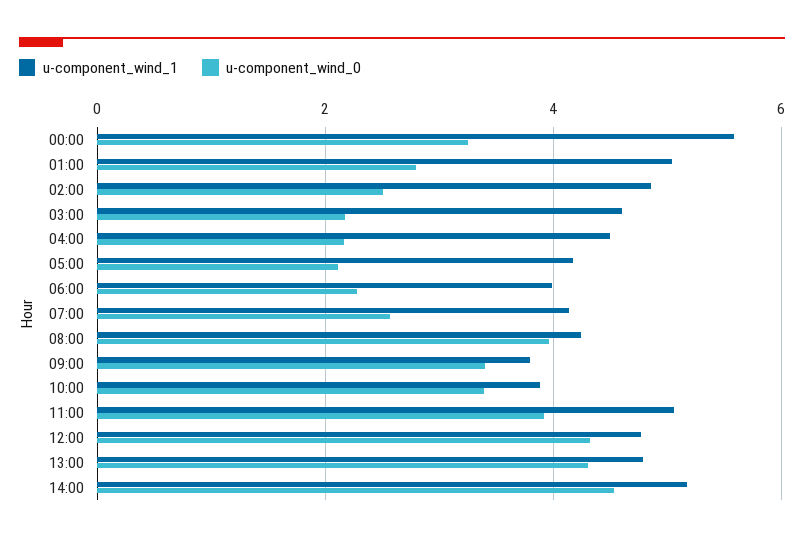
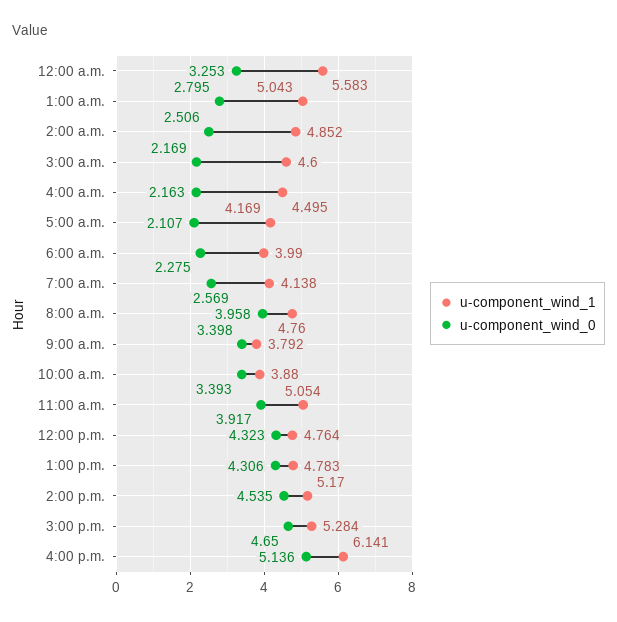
u-component_wind_1, 08:00: 4.2 -> 4.76
u-component_wind_1, 3:00 p.m.: none -> 5.284
u-component_wind_0, 3:00 p.m.: none -> 4.65
u-component_wind_1, 4:00 p.m.: none -> 6.141
u-component_wind_0, 4:00 p.m.: none -> 5.136

